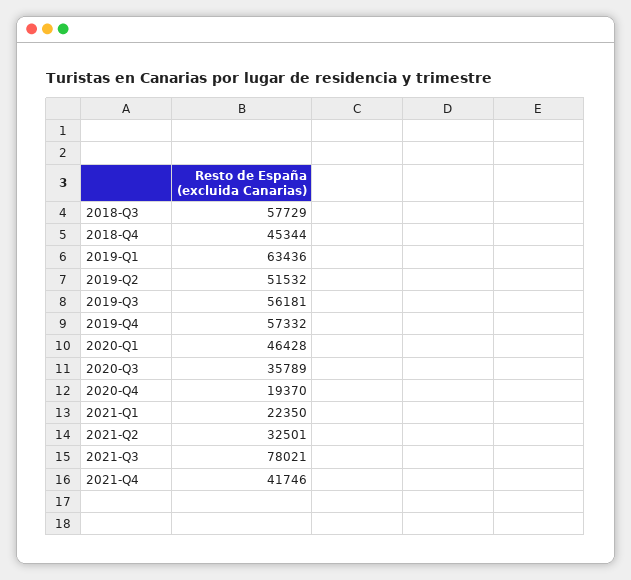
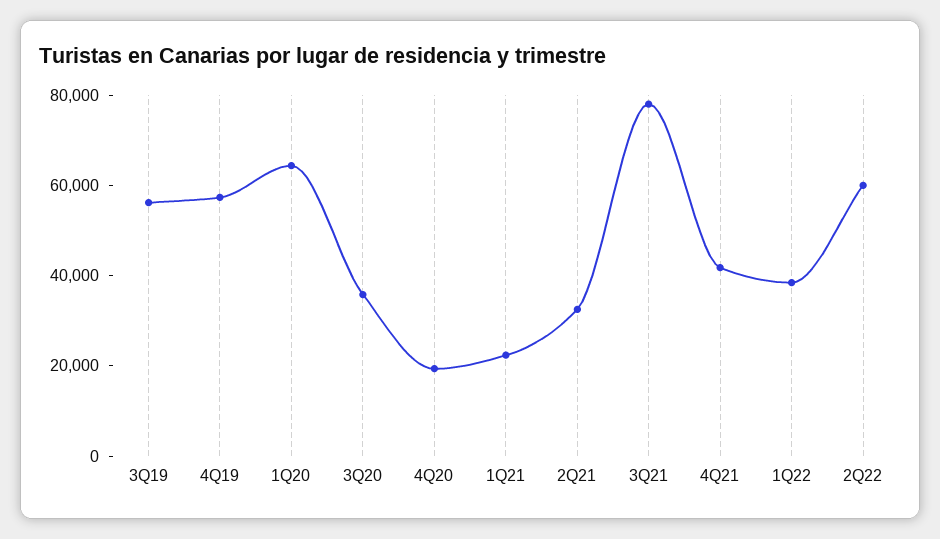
2018-Q3: 57729 -> none
2018-Q4: 45344 -> none
2019-Q1: 63436 -> none
2019-Q2: 51532 -> none
2020-Q1: 46428 -> 65000
1Q22: none -> 40000
2Q22: none -> 60000

